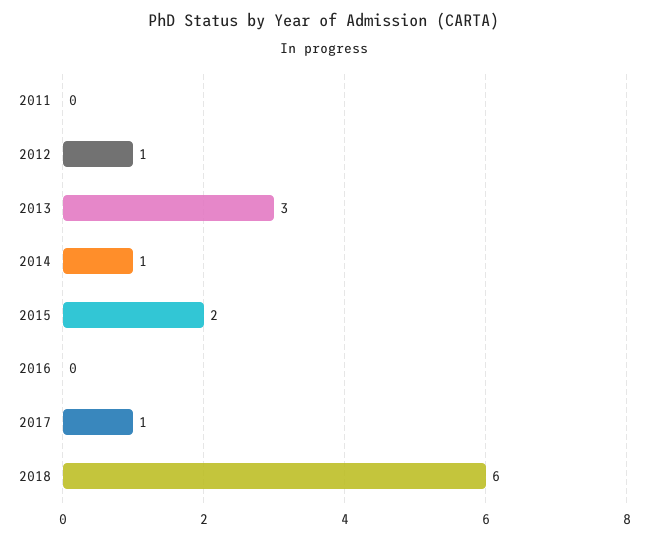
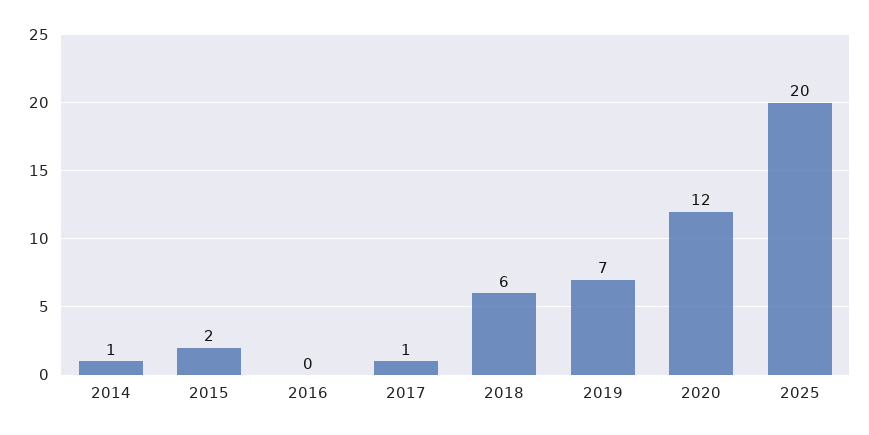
2011: 0 -> none
2012: 1 -> none
2013: 3 -> none
2019: none -> 7
2020: none -> 12
2025: none -> 20

